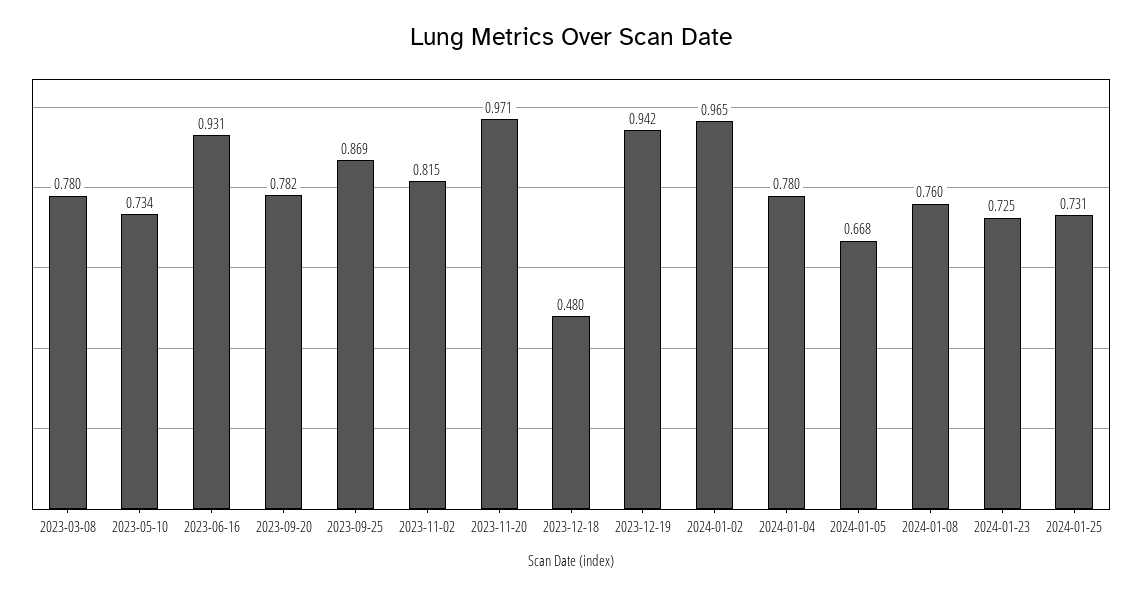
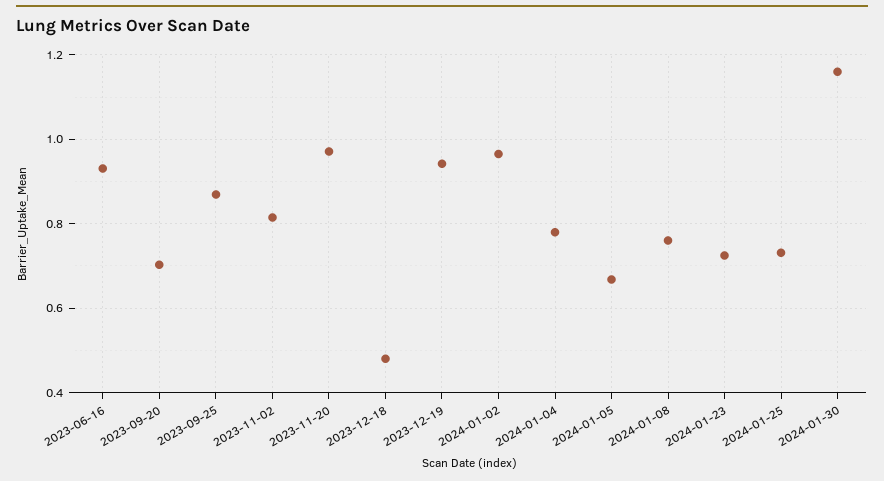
2023-03-08: 0.78 -> none
2023-05-10: 0.734 -> none
2023-09-20: 0.782 -> 0.7
2024-01-30: none -> 1.16

